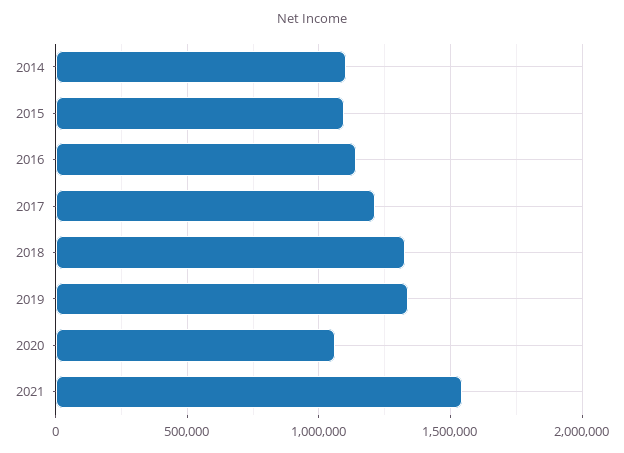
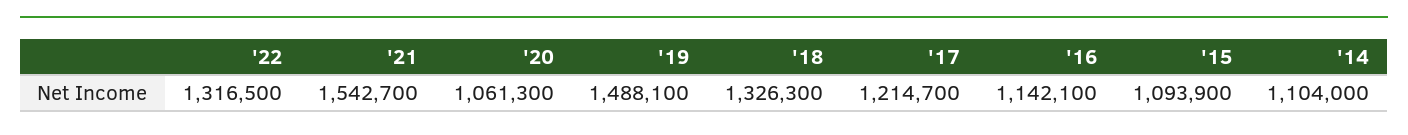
2019: 1350000 -> 1488100
'22: none -> 1316500

